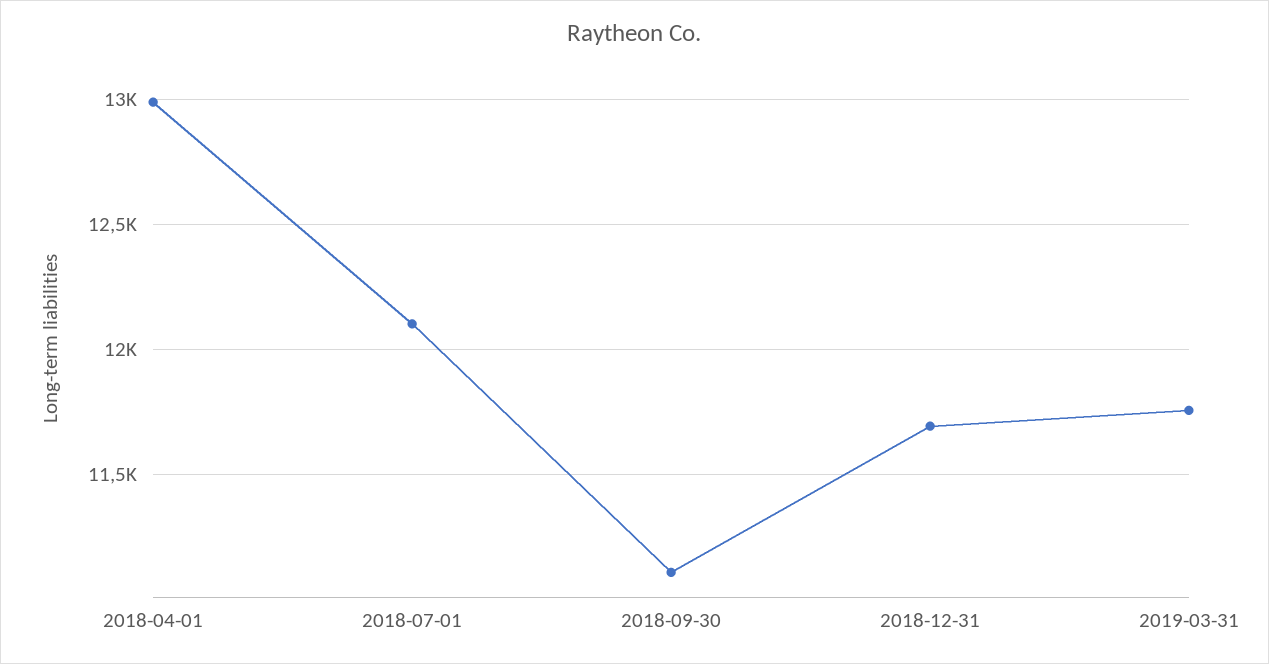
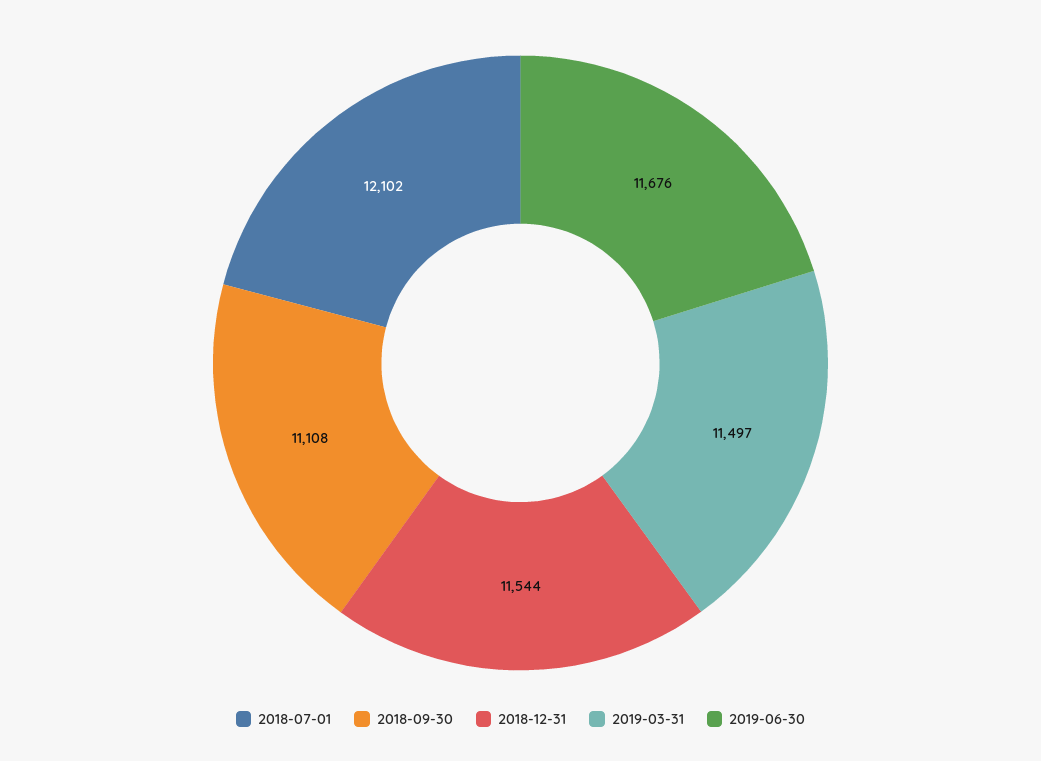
2018-04-01: 13000 -> none
2018-12-31: 11700 -> 11544
2019-03-31: 11750 -> 11497
2019-06-30: none -> 11676

